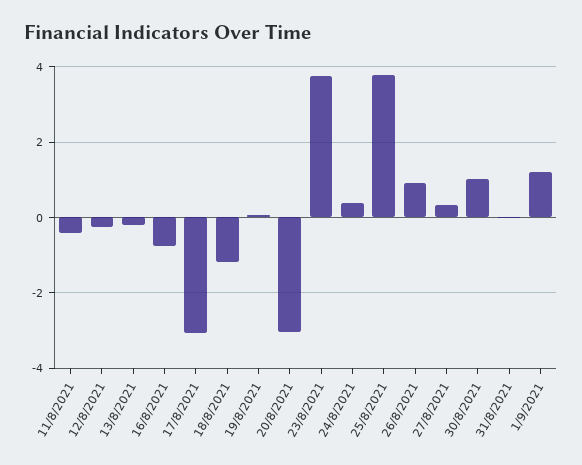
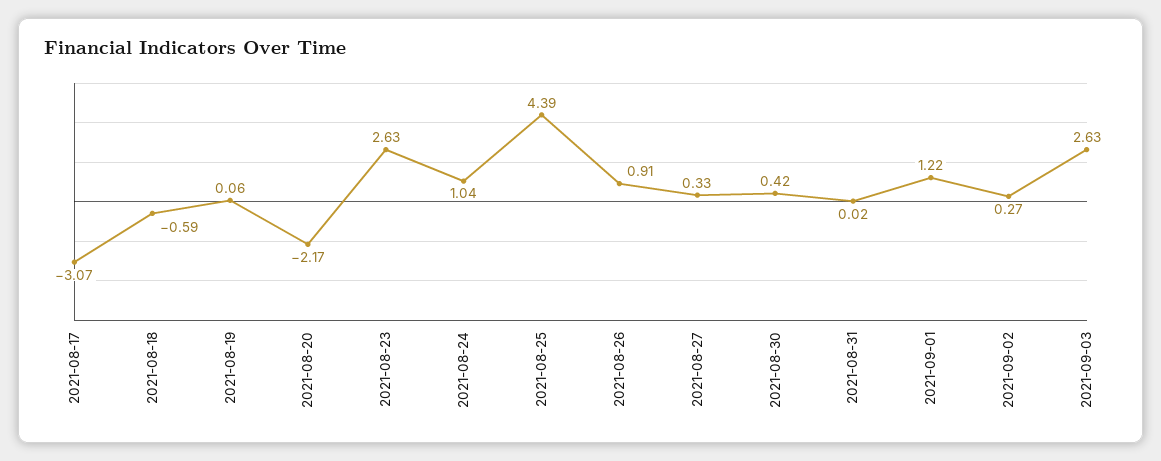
11/8/2021: -0.4 -> none
12/8/2021: -0.2 -> none
13/8/2021: -0.2 -> none
16/8/2021: -0.8 -> none
18/8/2021: -1.2 -> -0.59
20/8/2021: -3 -> -2.17
23/8/2021: 3.8 -> 2.63
24/8/2021: 0.4 -> 1.04
25/8/2021: 3.8 -> 4.39
30/8/2021: 1 -> 0.42
2021-09-02: none -> 0.27
2021-09-03: none -> 2.63

